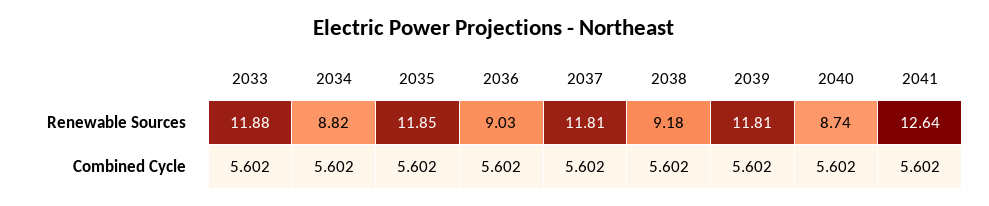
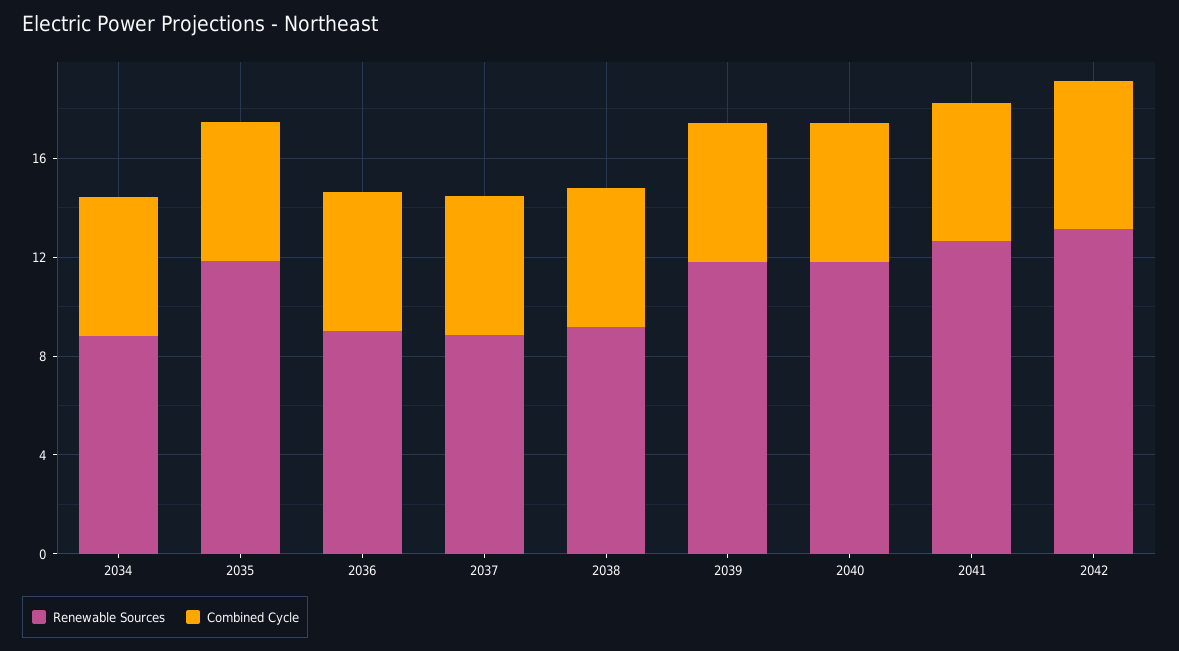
Renewable Sources, 2033: 11.88 -> none
Renewable Sources, 2037: 11.81 -> 9
Renewable Sources, 2040: 8.74 -> 12
Combined Cycle, 2033: 5.602 -> none
Renewable Sources, 2042: none -> 13
Combined Cycle, 2042: none -> 6

